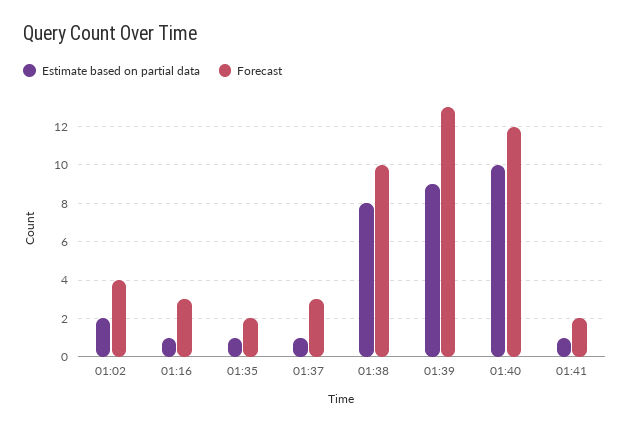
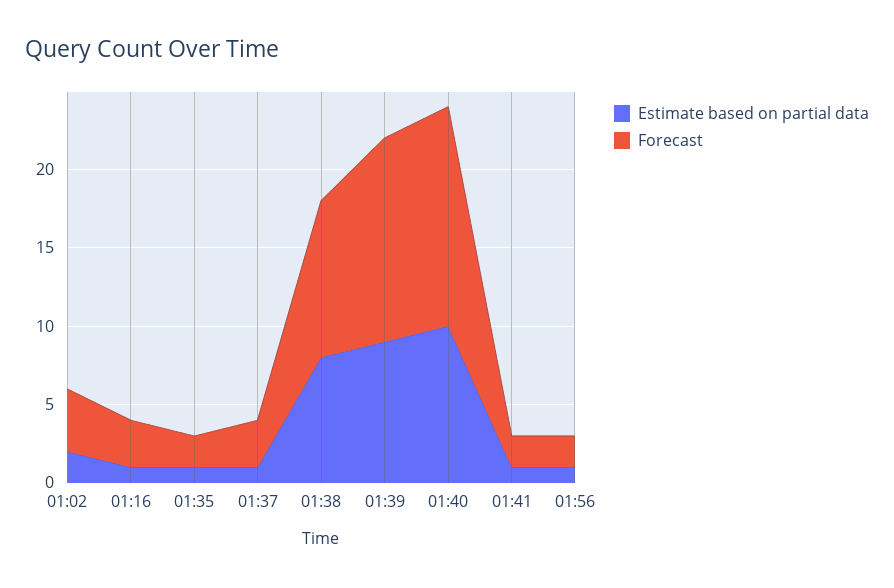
Forecast, 01:40: 12 -> 14
Estimate based on partial data, 01:56: none -> 1
Forecast, 01:56: none -> 2

